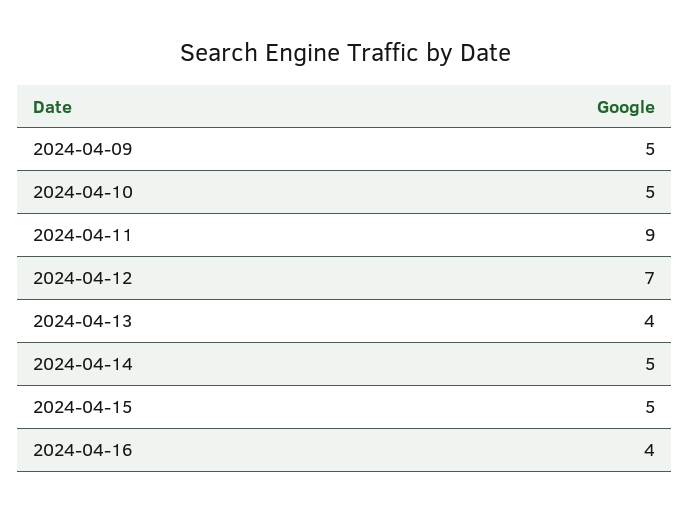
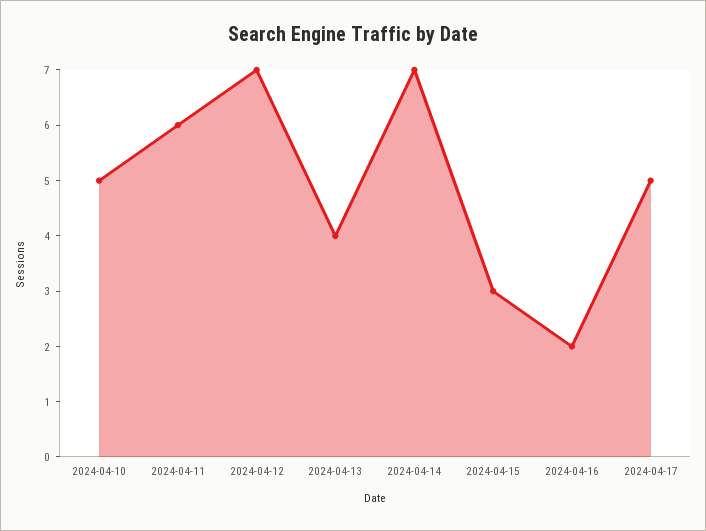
2024-04-09: 5 -> none
2024-04-11: 9 -> 6
2024-04-14: 5 -> 7
2024-04-15: 5 -> 3
2024-04-16: 4 -> 2
2024-04-17: none -> 5

